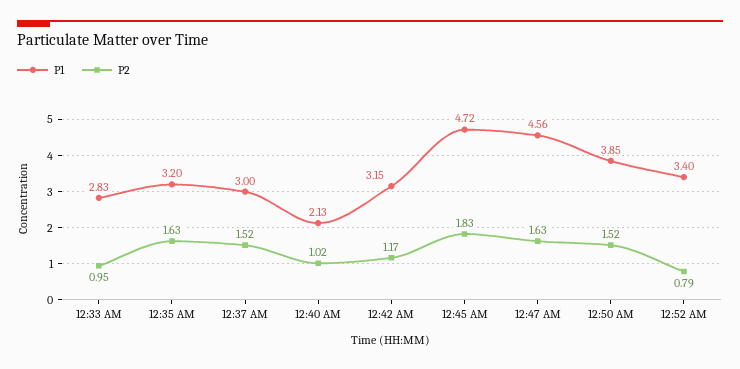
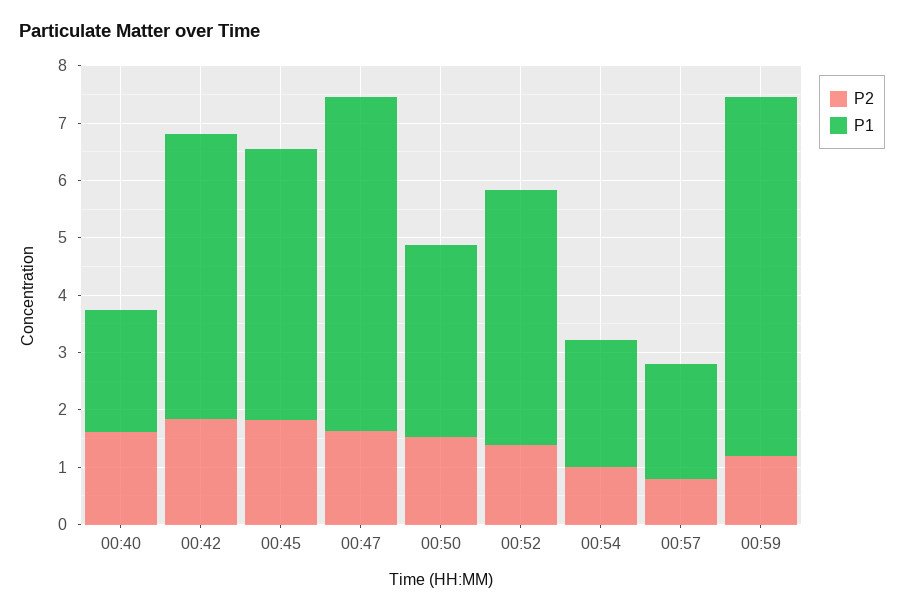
P1, 12:33 AM: 2.83 -> none
P2, 12:33 AM: 0.95 -> none
P1, 12:35 AM: 3.2 -> none
P2, 12:35 AM: 1.63 -> none
P1, 12:37 AM: 3 -> none
P2, 12:37 AM: 1.52 -> none
P2, 12:40 AM: 1.02 -> 1.6
P1, 12:42 AM: 3.15 -> 5
P2, 12:42 AM: 1.17 -> 1.8
P1, 12:47 AM: 4.56 -> 5.8
P1, 12:50 AM: 3.85 -> 3.4
P1, 12:52 AM: 3.4 -> 4.4
P2, 12:52 AM: 0.79 -> 1.4
P2, 00:54: none -> 1
P1, 00:54: none -> 2.2
P2, 00:57: none -> 0.8
P1, 00:57: none -> 2
P2, 00:59: none -> 1.2
P1, 00:59: none -> 6.2

